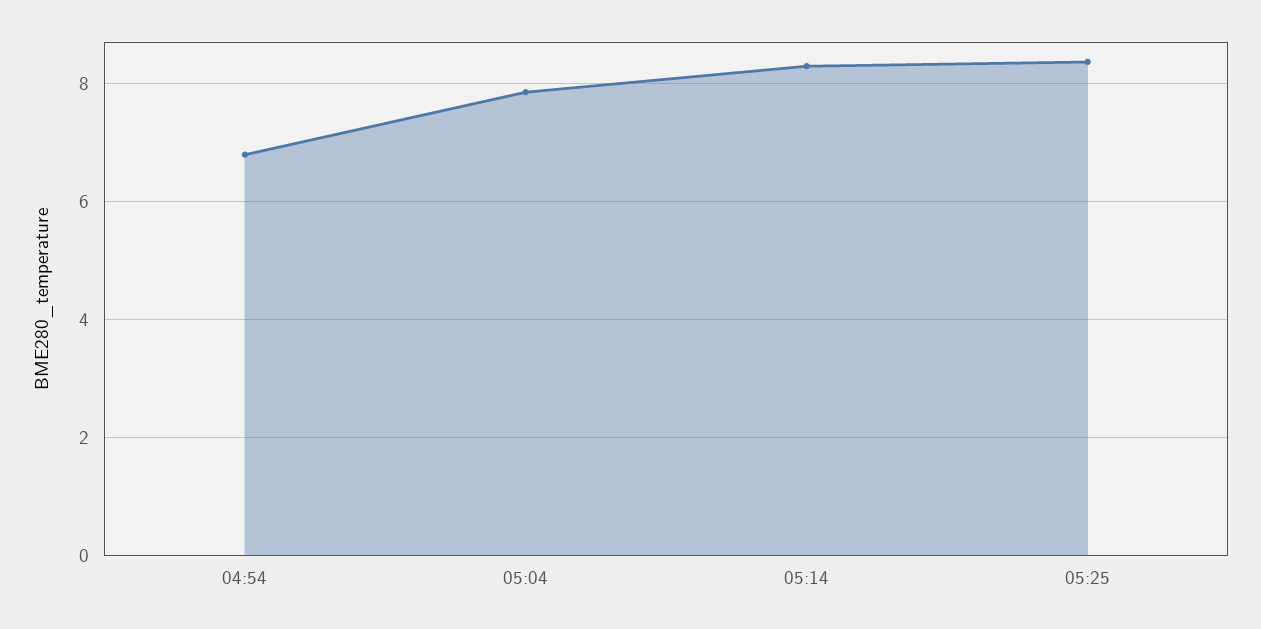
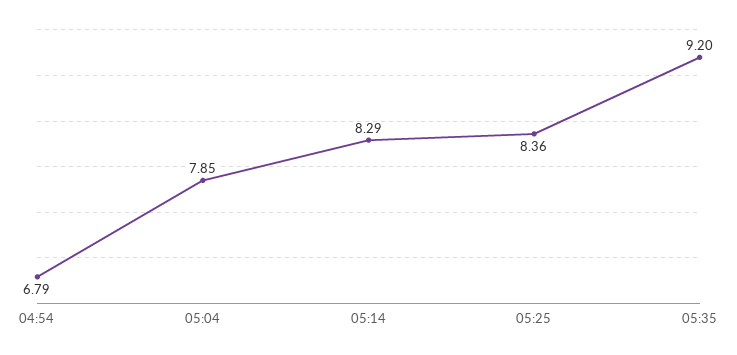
05:35: none -> 9.2

